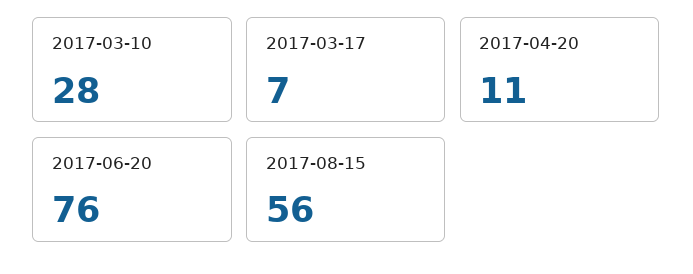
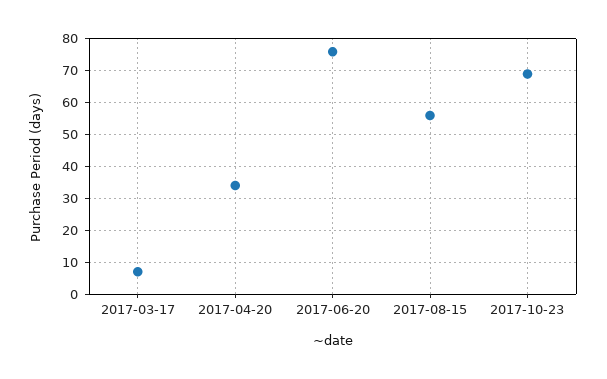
2017-03-10: 28 -> none
2017-04-20: 11 -> 35
2017-10-23: none -> 70

